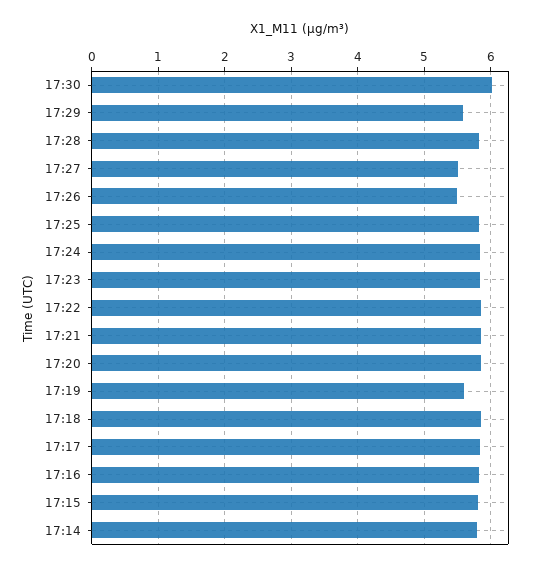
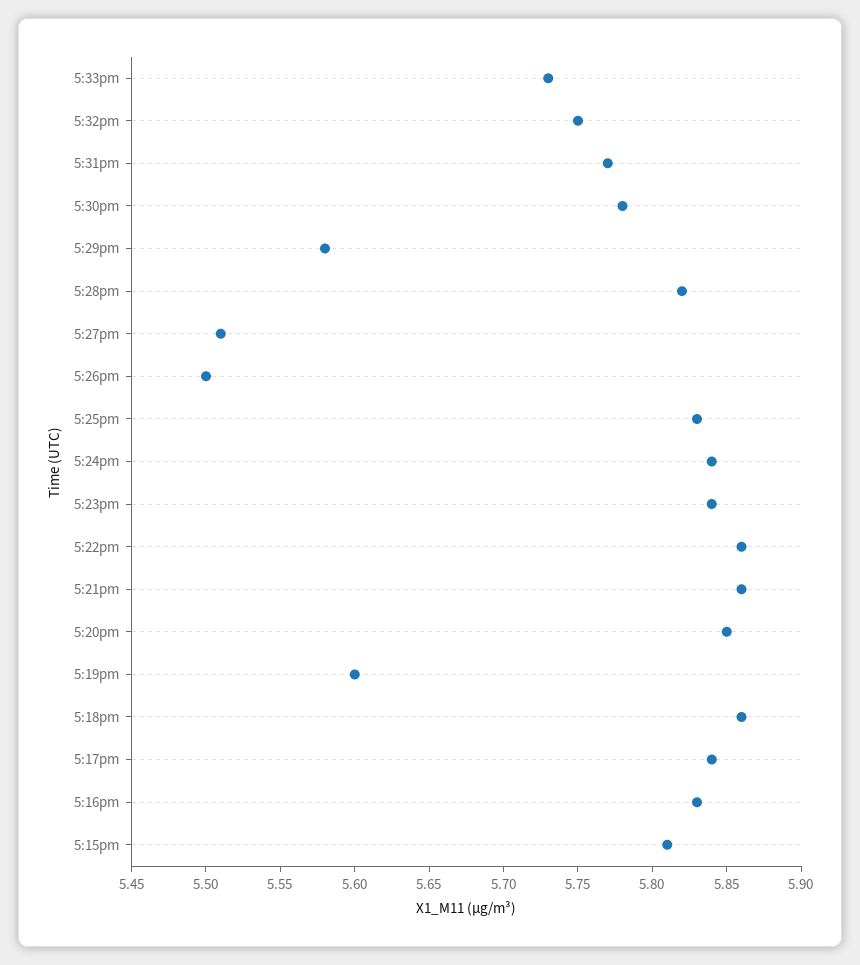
17:30: 6 -> 5.78
17:14: 5.8 -> none
5:33pm: none -> 5.73
5:32pm: none -> 5.75
5:31pm: none -> 5.77

